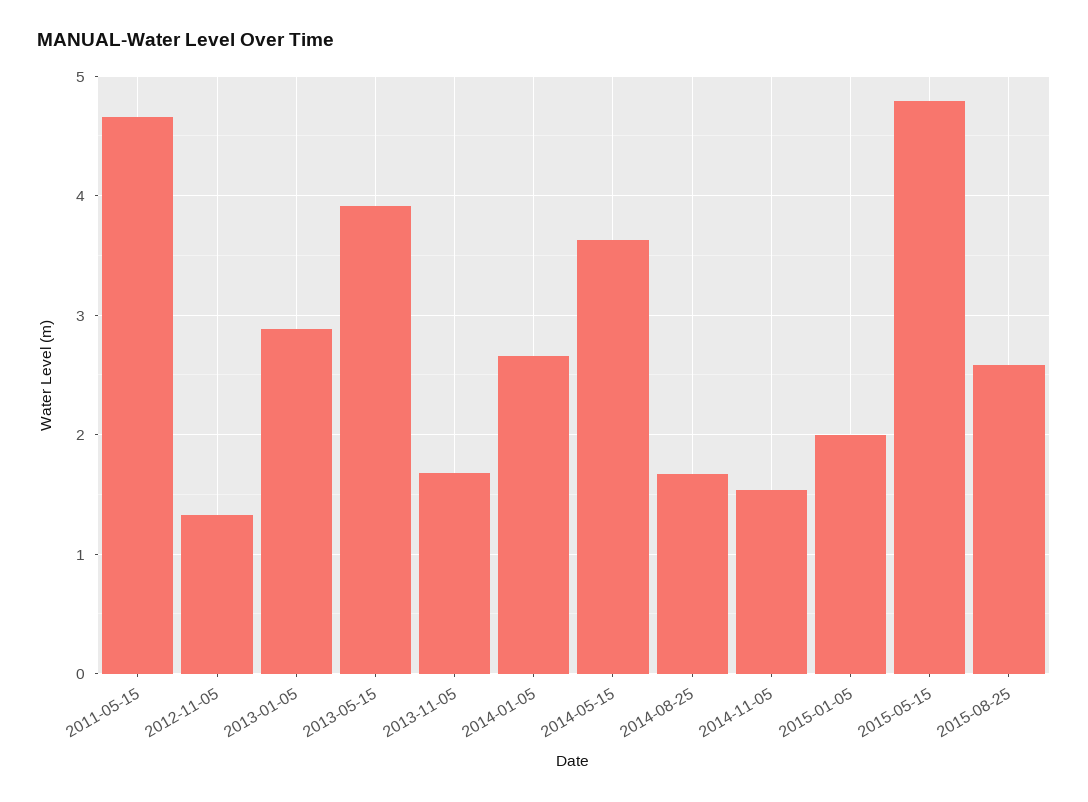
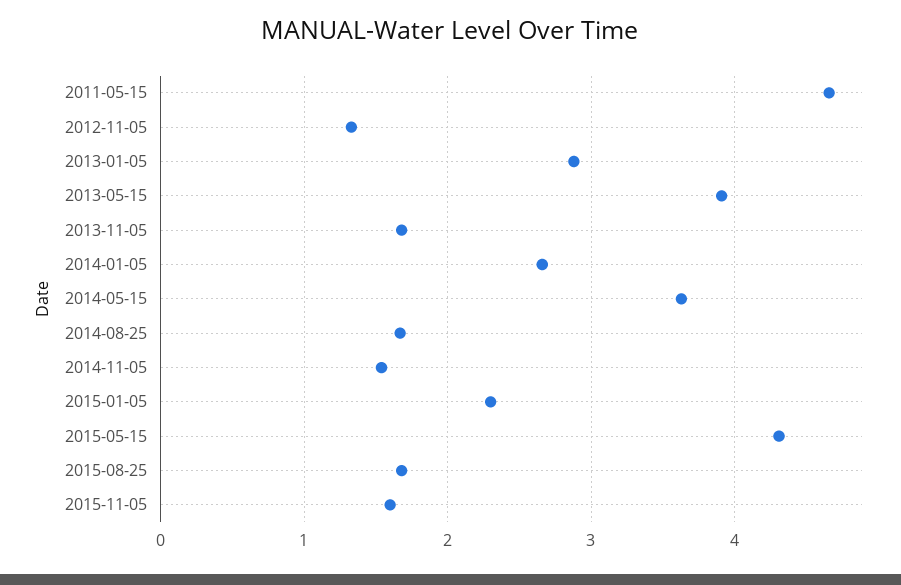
2015-01-05: 2 -> 2.3
2015-05-15: 4.8 -> 4.3
2015-08-25: 2.6 -> 1.7
2015-11-05: none -> 1.6

